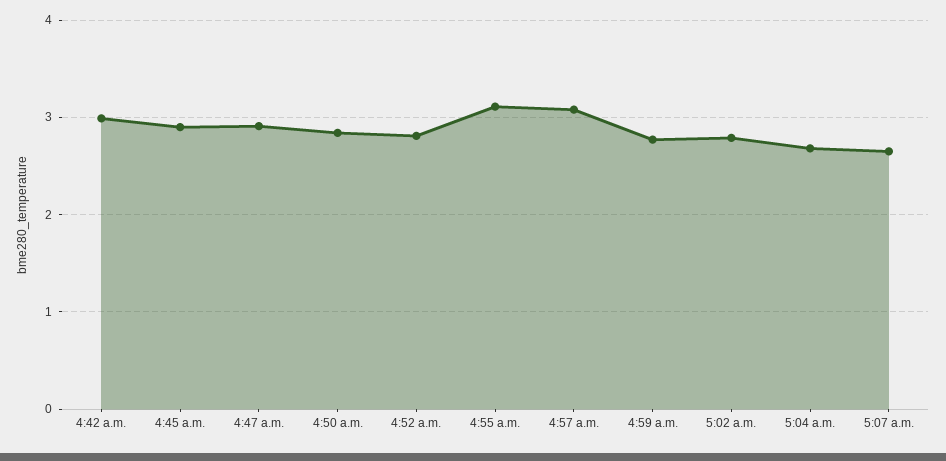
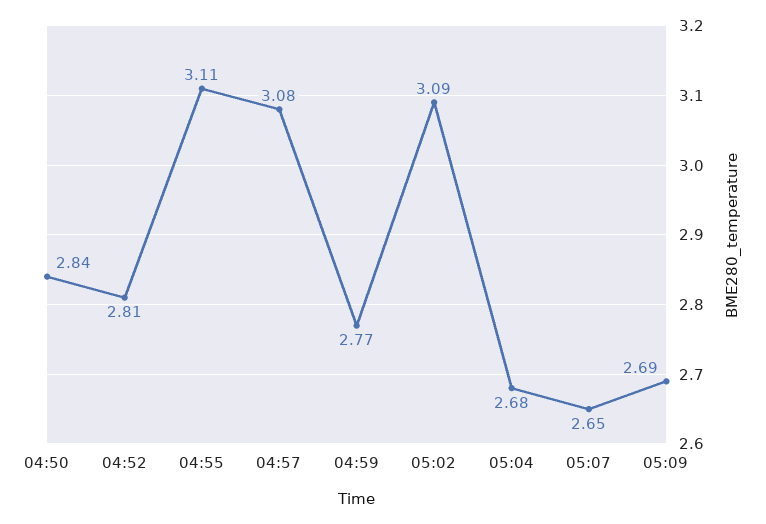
4:42 a.m.: 3 -> none
4:45 a.m.: 2.9 -> none
4:47 a.m.: 2.9 -> none
5:02 a.m.: 2.8 -> 3.09
05:09: none -> 2.69

